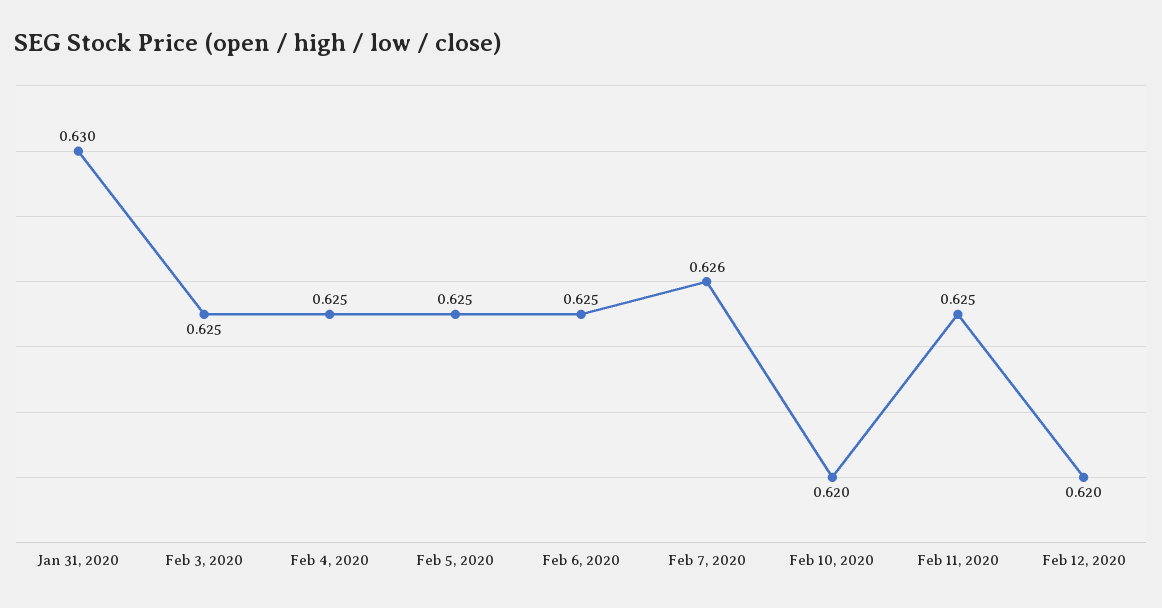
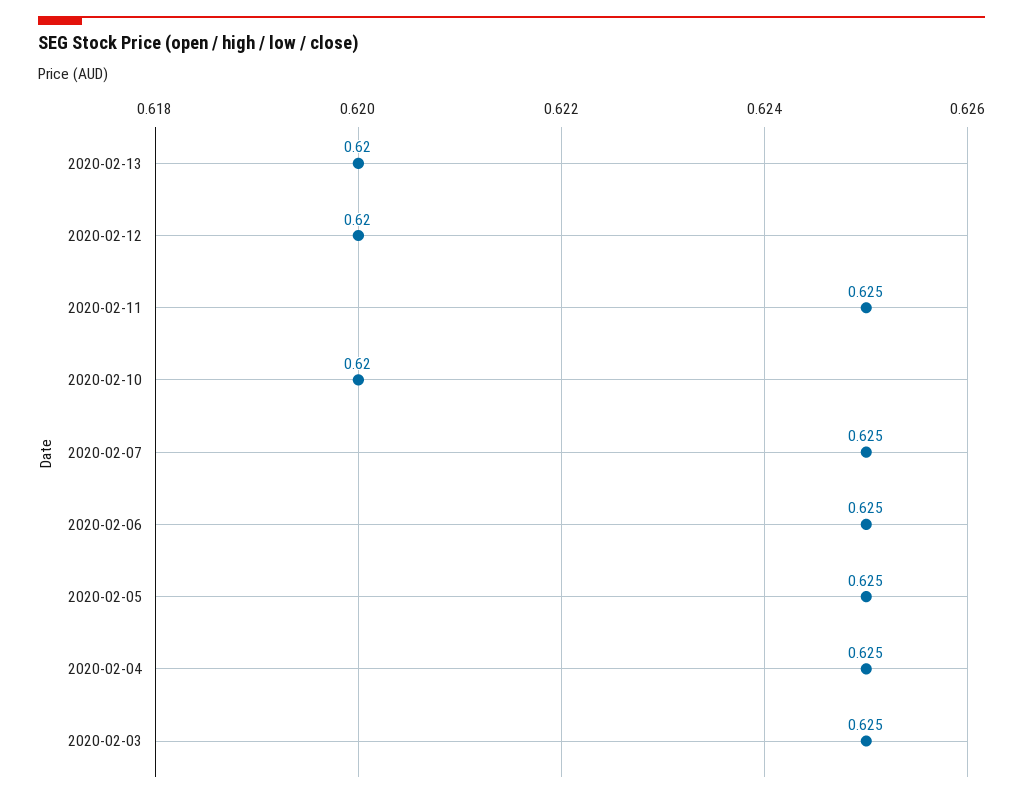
Jan 31, 2020: 0.63 -> none
Feb 7, 2020: 0.626 -> 0.625
2020-02-13: none -> 0.62

